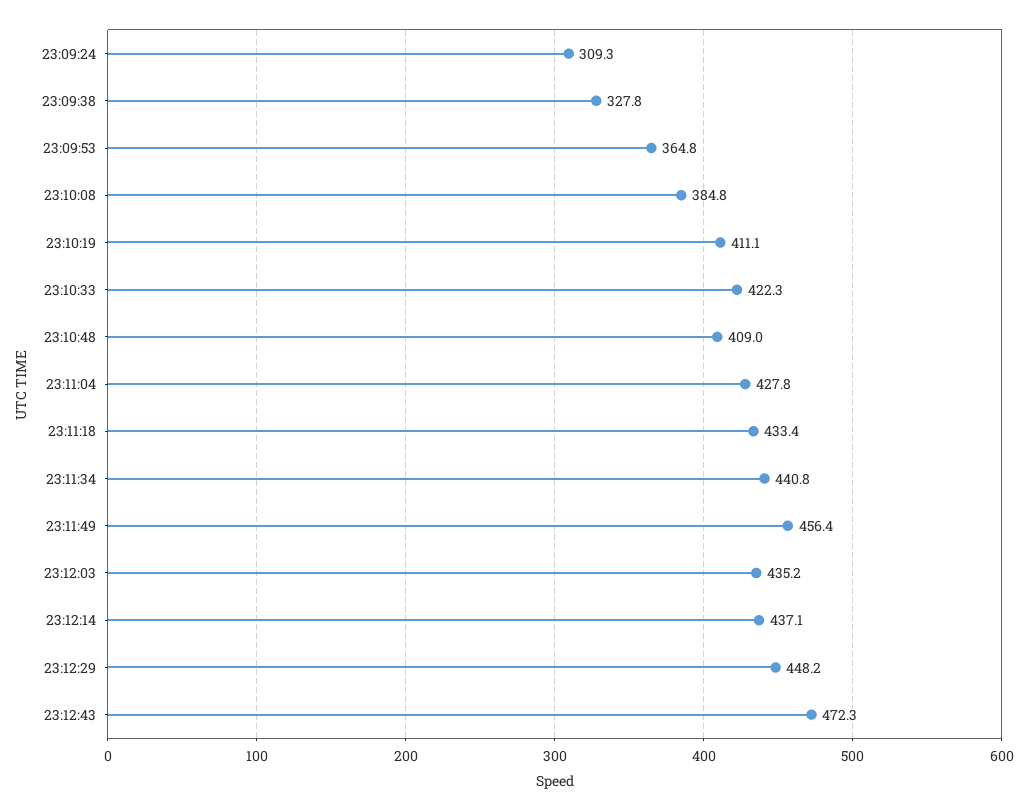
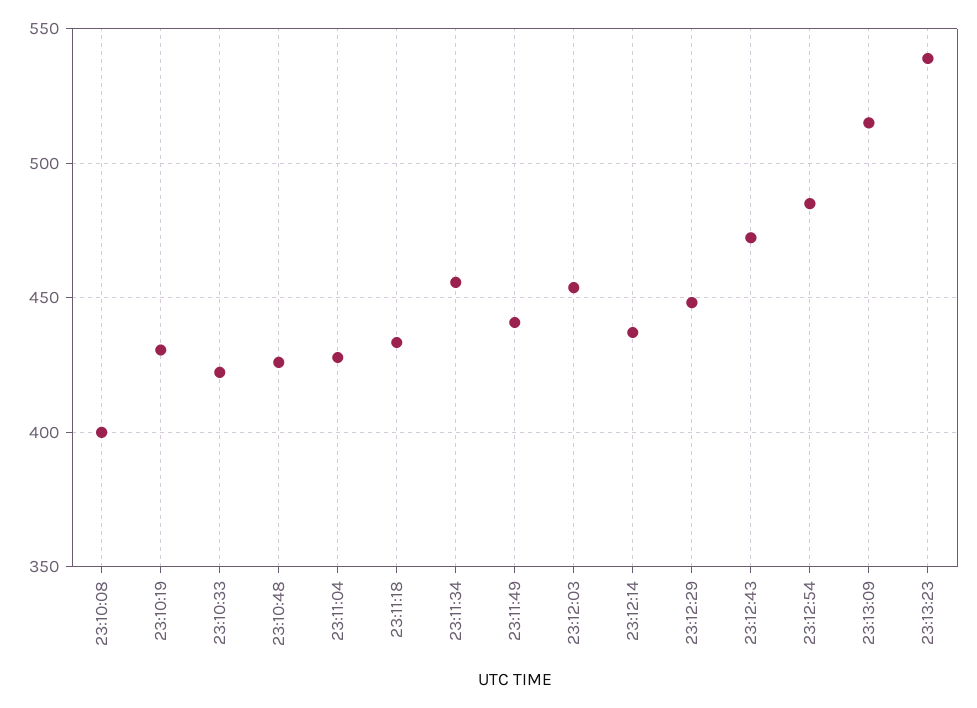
23:09:24: 309.3 -> none
23:09:38: 327.8 -> none
23:09:53: 364.8 -> none
23:10:08: 384.8 -> 400
23:10:19: 411.1 -> 430
23:10:48: 409 -> 425
23:11:34: 440.8 -> 455
23:11:49: 456.4 -> 440
23:12:03: 435.2 -> 455
23:12:54: none -> 485
23:13:09: none -> 515
23:13:23: none -> 540

